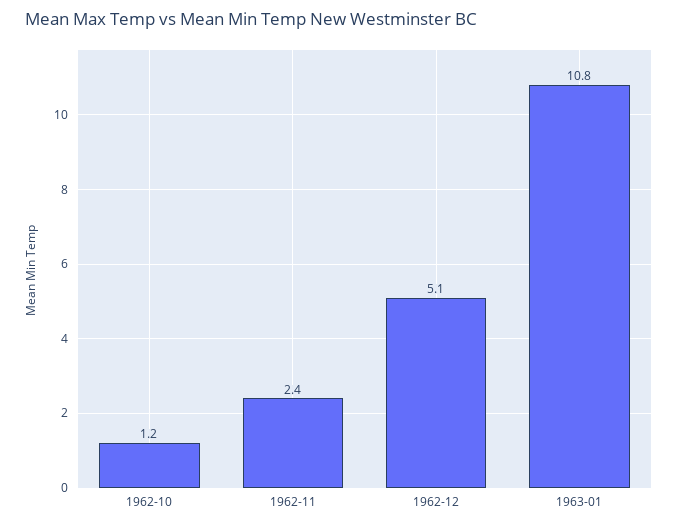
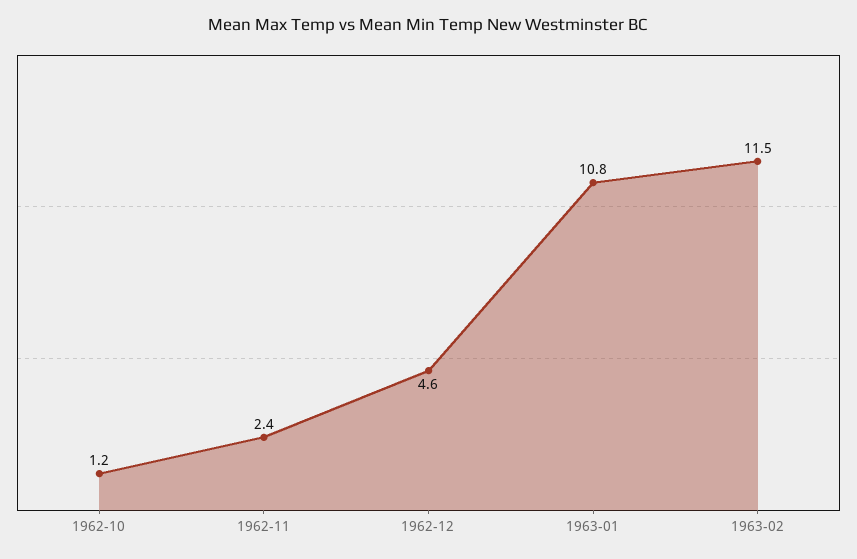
1962-12: 5.1 -> 4.6
1963-02: none -> 11.5

